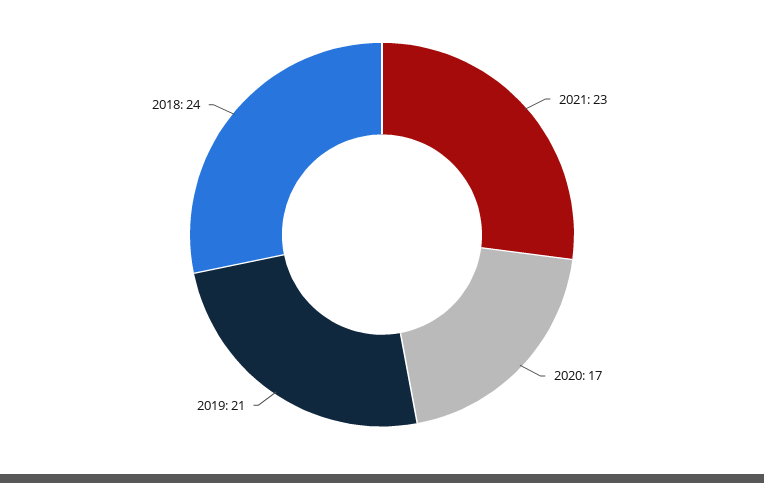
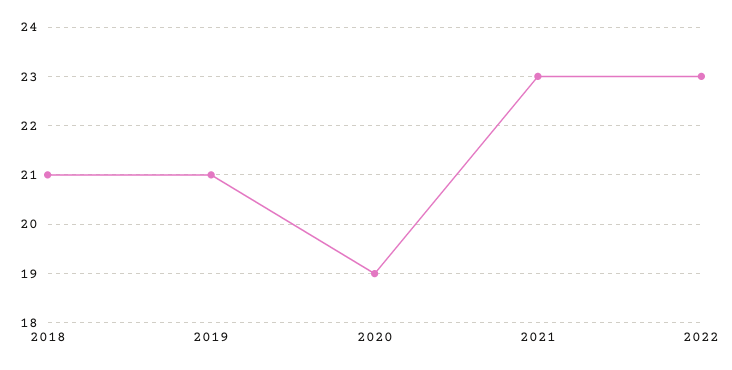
2020: 17 -> 19
2018: 24 -> 21
2022: none -> 23

